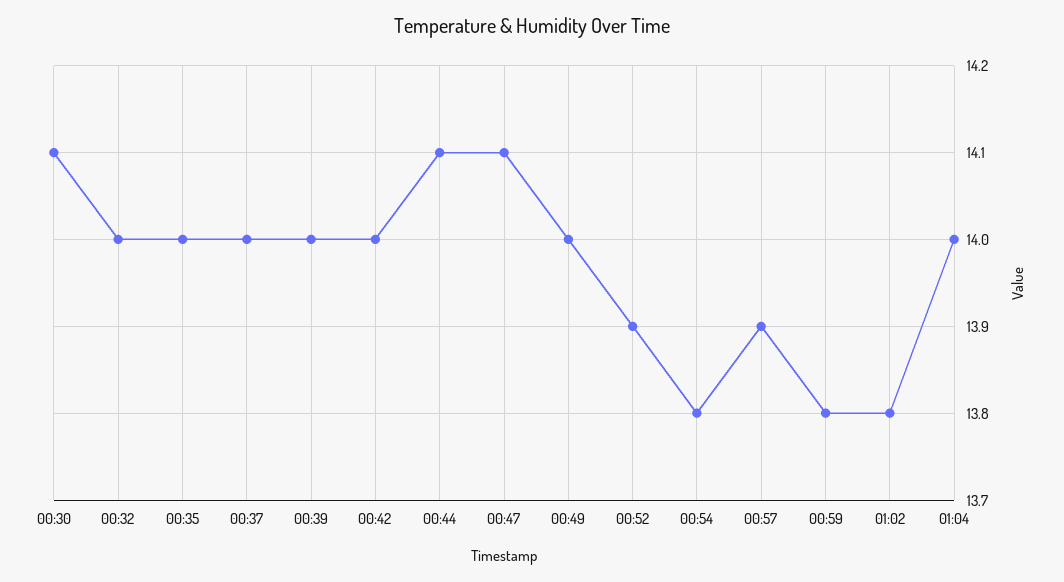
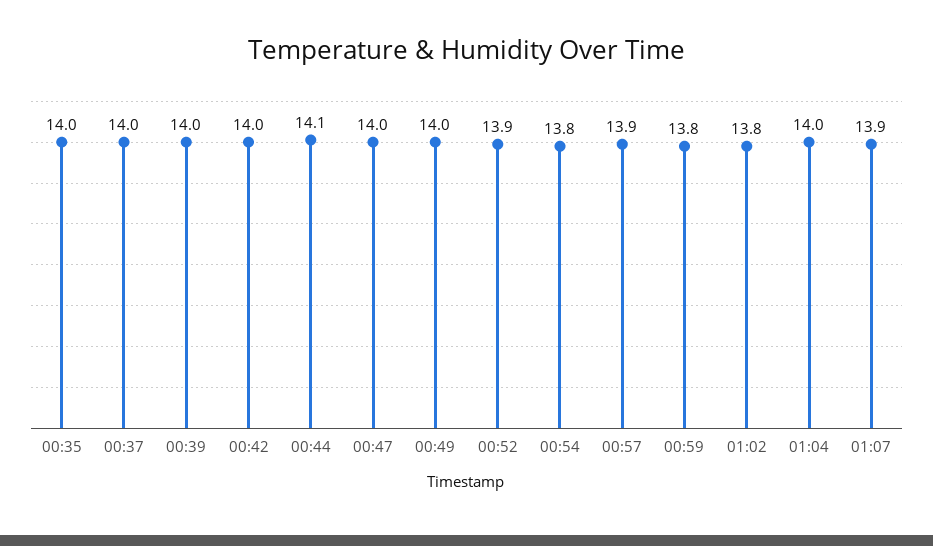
00:30: 14.1 -> none
00:32: 14 -> none
00:47: 14.1 -> 14
01:07: none -> 13.9

